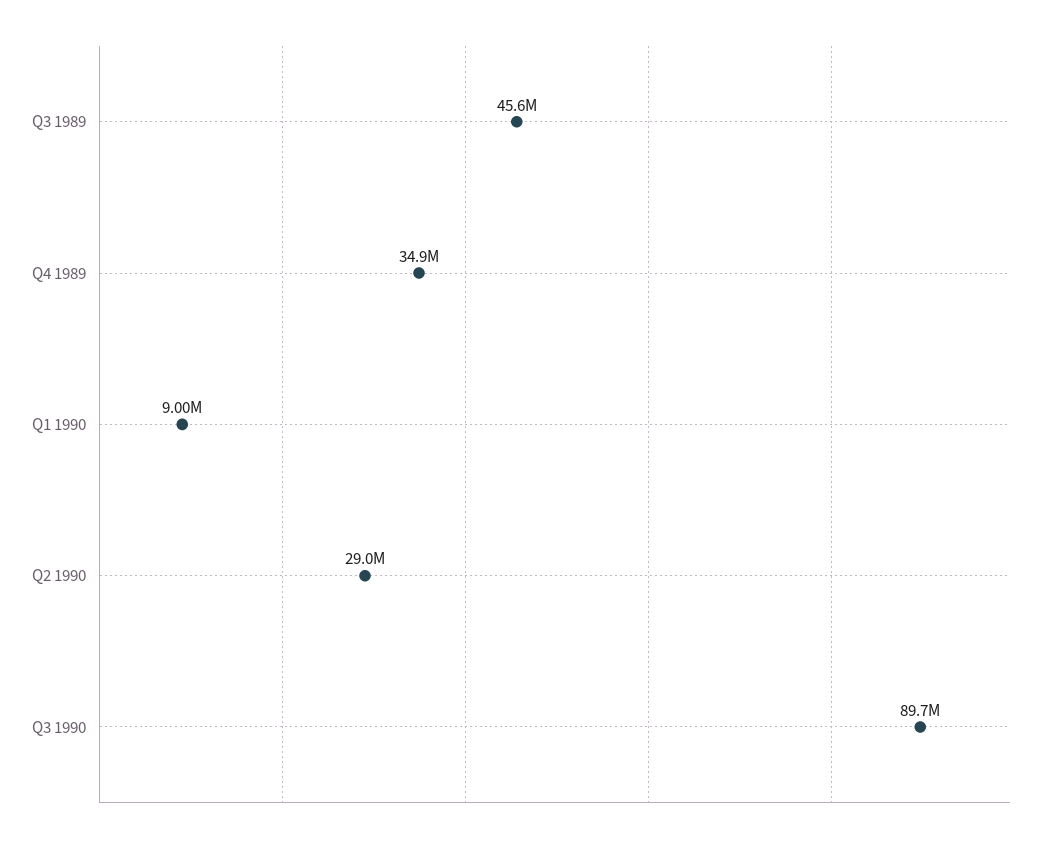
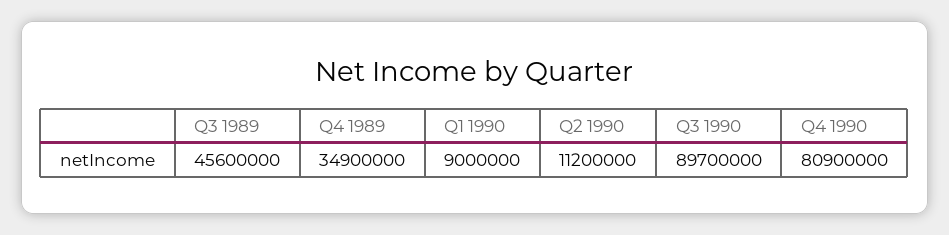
Q2 1990: 29000000 -> 11200000
Q4 1990: none -> 80900000

